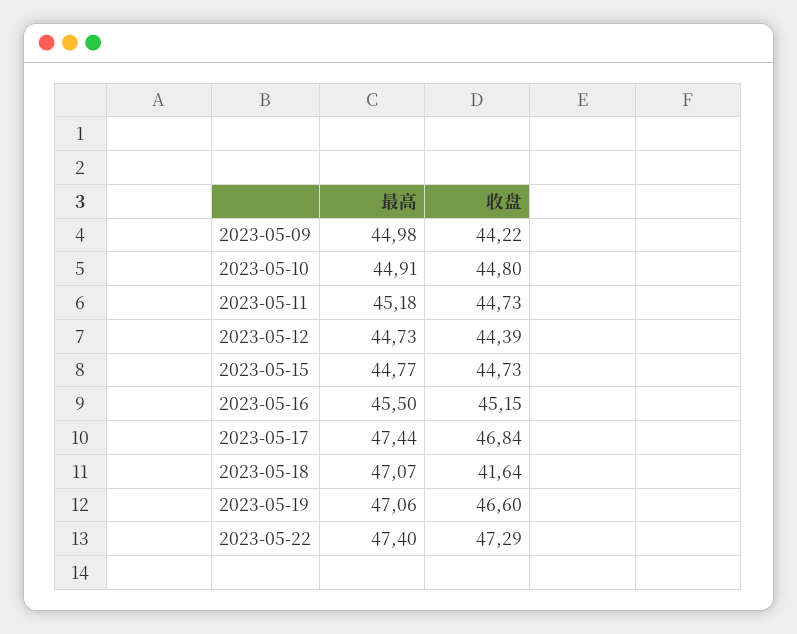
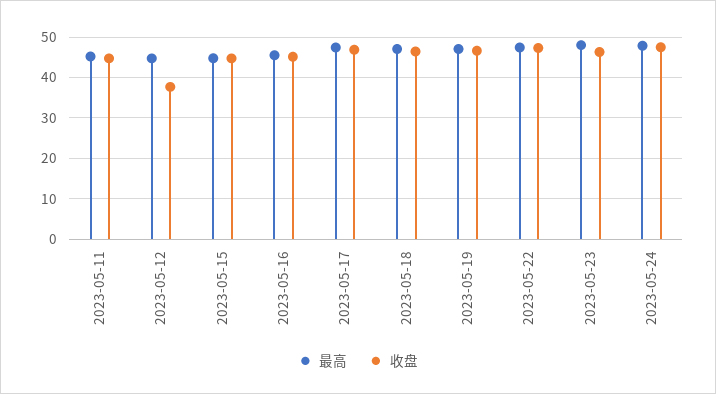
最高, 2023-05-09: 44.98 -> none
收盘, 2023-05-09: 44.22 -> none
最高, 2023-05-10: 44.91 -> none
收盘, 2023-05-10: 44.8 -> none
收盘, 2023-05-12: 44.39 -> 38
收盘, 2023-05-18: 41.64 -> 46
最高, 2023-05-23: none -> 48
收盘, 2023-05-23: none -> 46
最高, 2023-05-24: none -> 48
收盘, 2023-05-24: none -> 48

